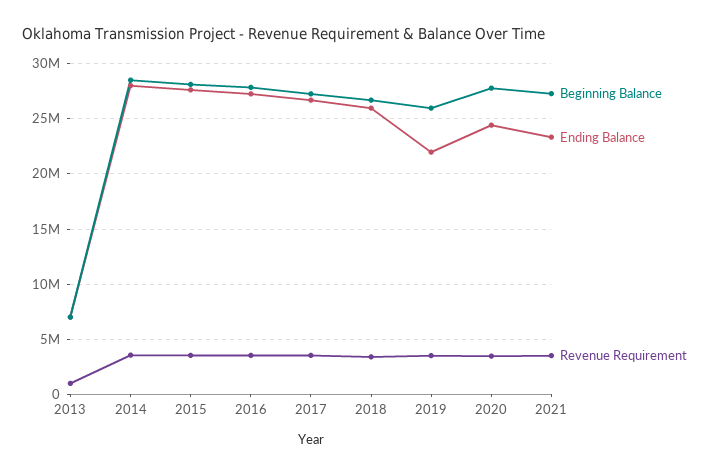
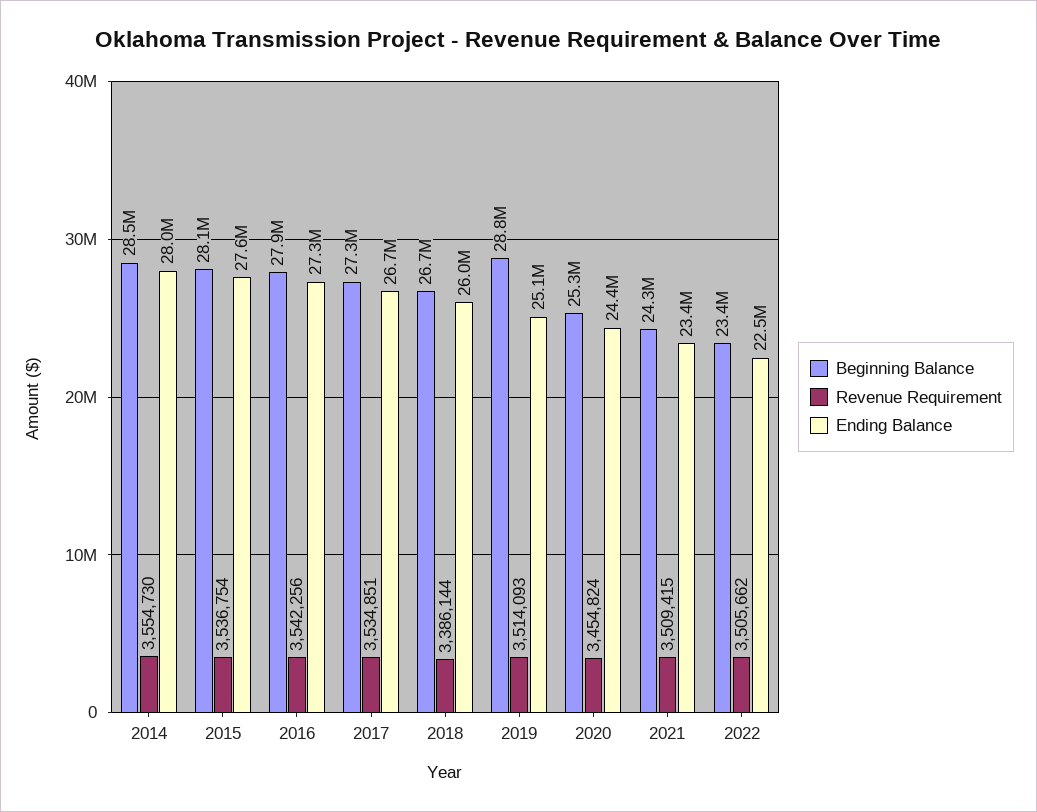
Beginning Balance, 2013: 7000000 -> none
Ending Balance, 2013: 7000000 -> none
Revenue Requirement, 2013: 1000000 -> none
Beginning Balance, 2019: 26000000 -> 28800000
Ending Balance, 2019: 22000000 -> 25100000
Beginning Balance, 2020: 28000000 -> 25300000
Beginning Balance, 2021: 27000000 -> 24300000
Beginning Balance, 2022: none -> 23400000
Revenue Requirement, 2022: none -> 3505662
Ending Balance, 2022: none -> 22500000

